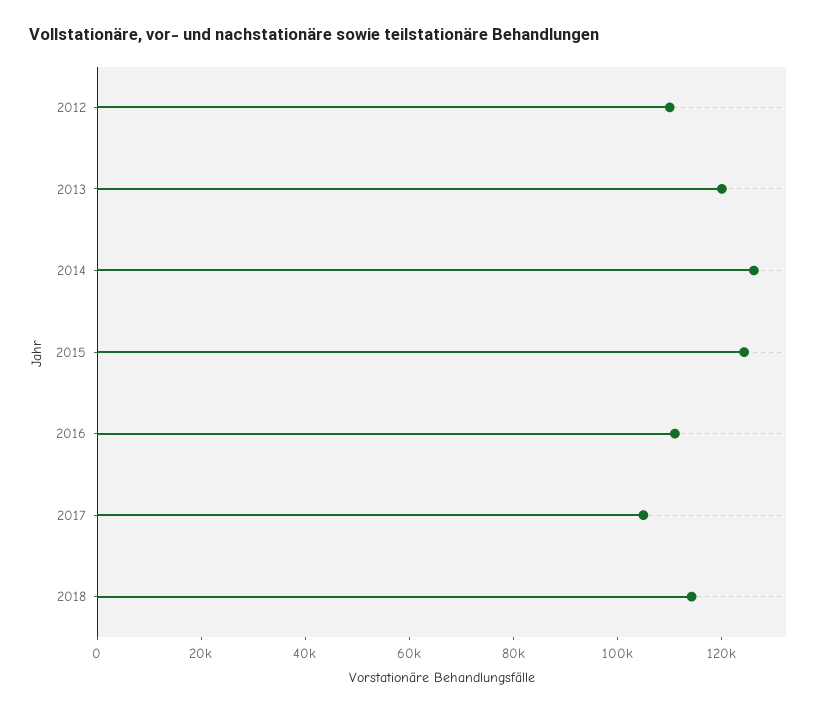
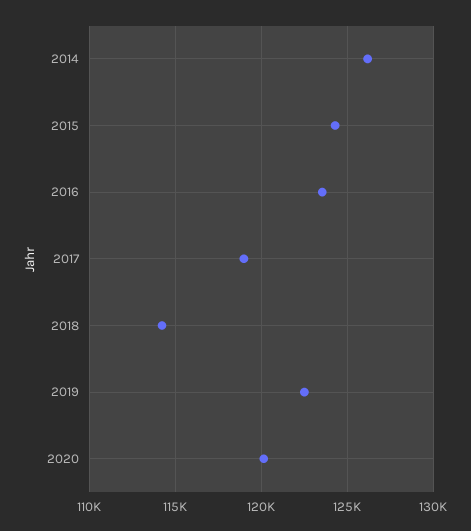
2012: 110000 -> none
2013: 120000 -> none
2016: 110000 -> 123500
2017: 105000 -> 119000
2019: none -> 122500
2020: none -> 120000

